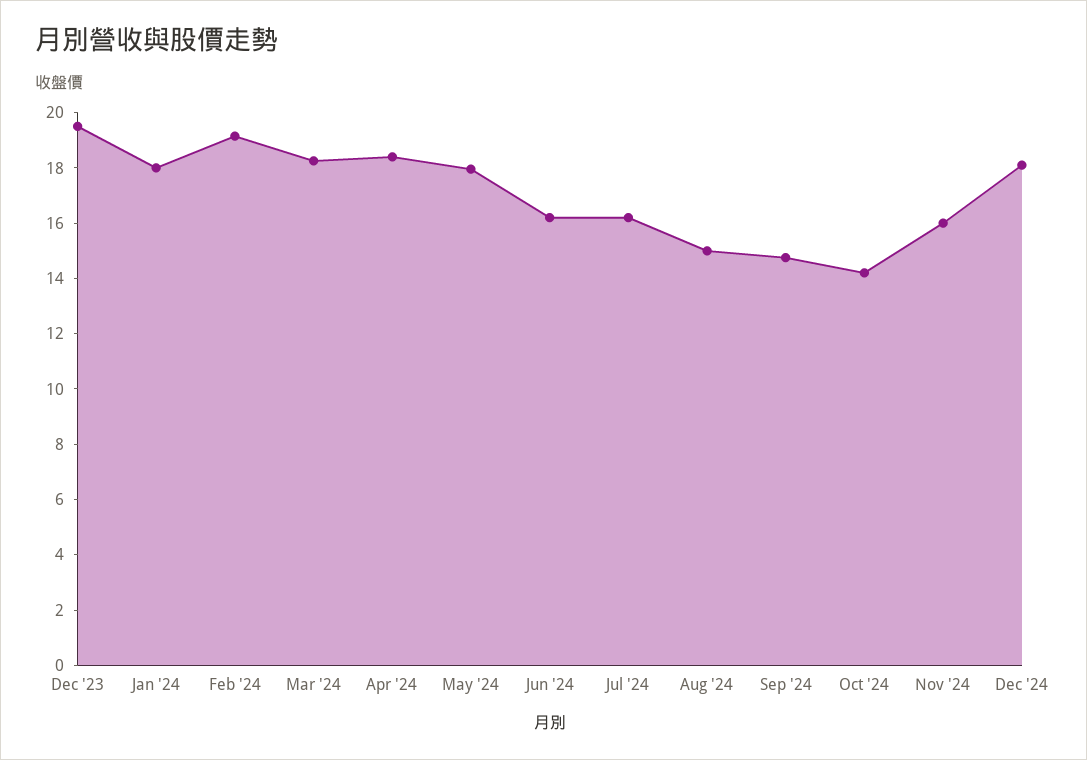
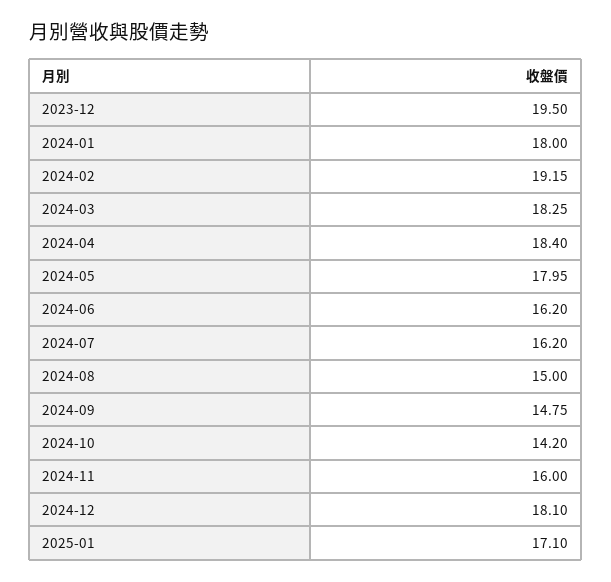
2025-01: none -> 17.1

